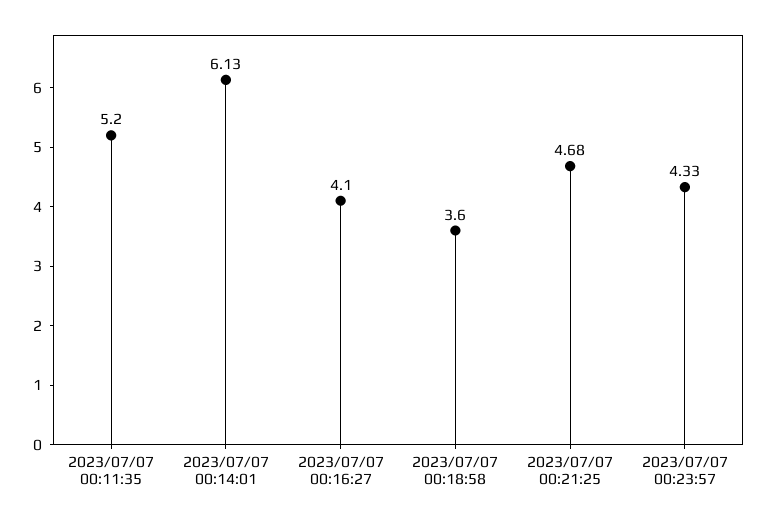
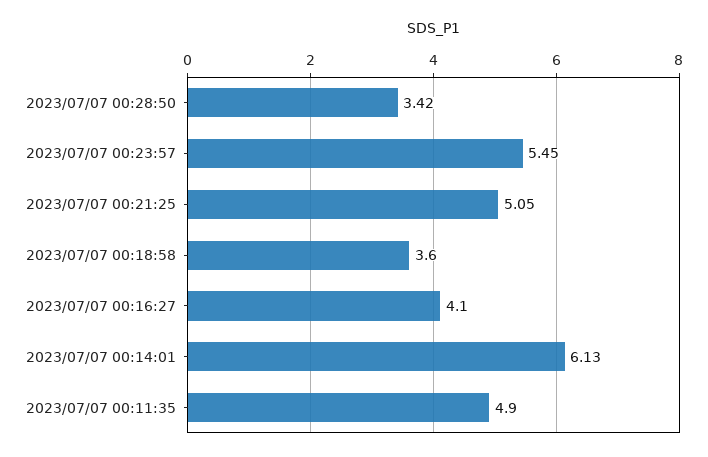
2023/07/07 00:11:35: 5.2 -> 4.9
2023/07/07 00:21:25: 4.68 -> 5.05
2023/07/07 00:23:57: 4.33 -> 5.45
2023/07/07 00:28:50: none -> 3.42

